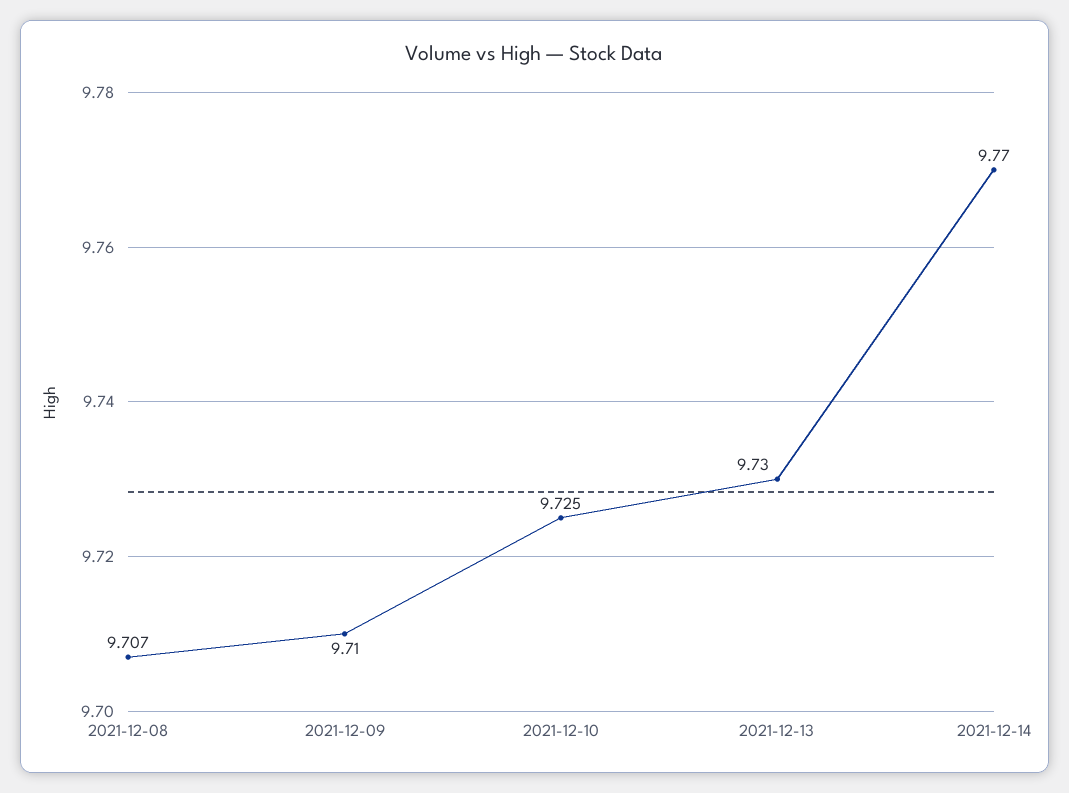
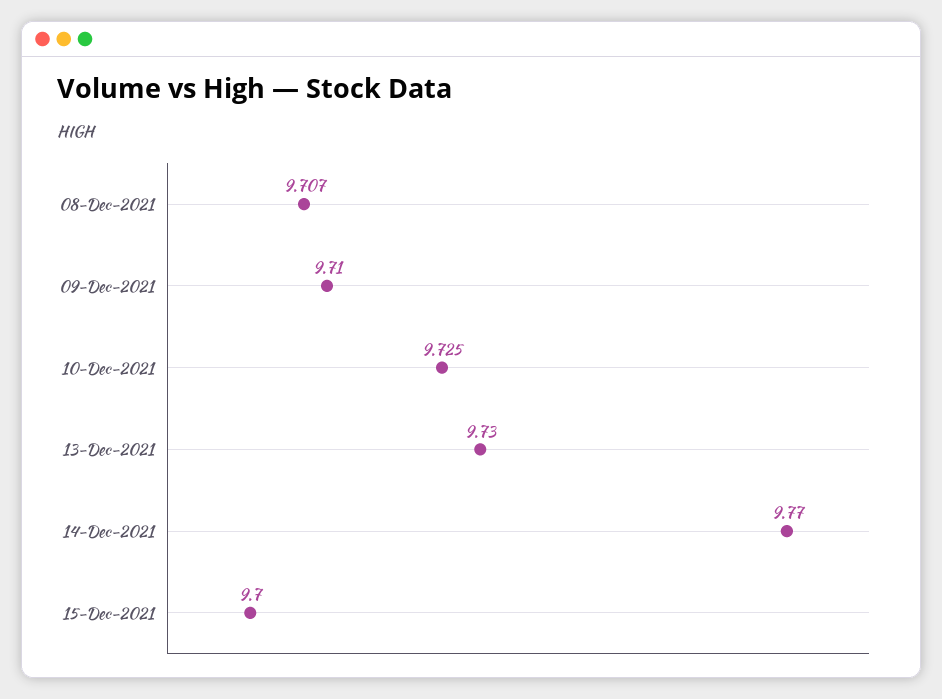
15-Dec-2021: none -> 9.7

